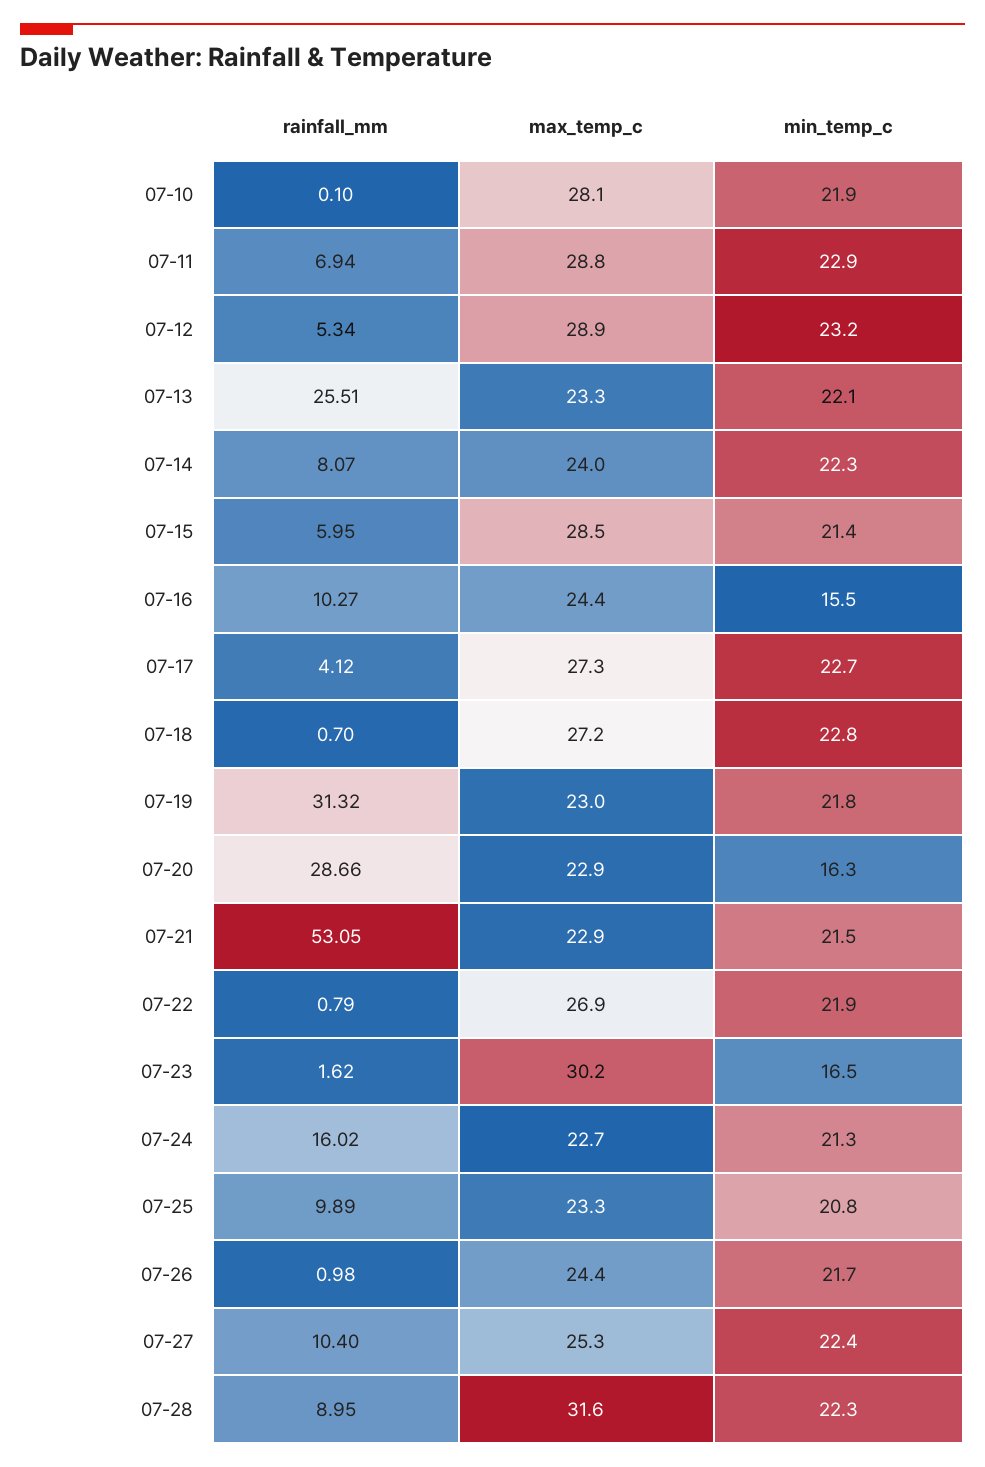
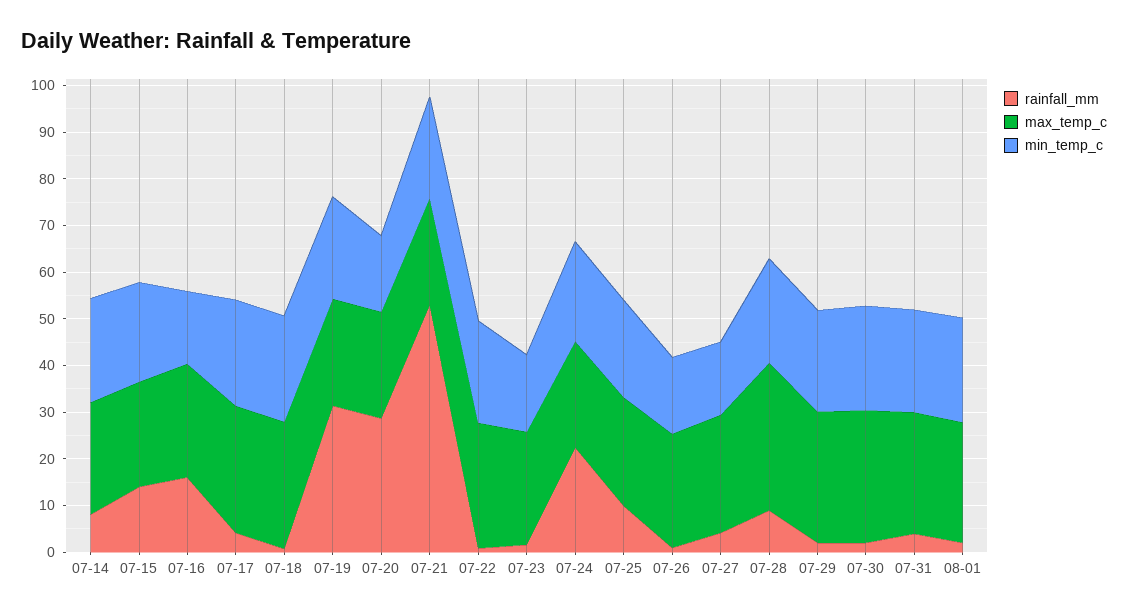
rainfall_mm, 07-10: 0.1 -> none
max_temp_c, 07-10: 28.1 -> none
min_temp_c, 07-10: 21.9 -> none
rainfall_mm, 07-11: 6.94 -> none
max_temp_c, 07-11: 28.8 -> none
min_temp_c, 07-11: 22.9 -> none
rainfall_mm, 07-12: 5.34 -> none
max_temp_c, 07-12: 28.9 -> none
min_temp_c, 07-12: 23.2 -> none
rainfall_mm, 07-13: 25.51 -> none
max_temp_c, 07-13: 23.3 -> none
min_temp_c, 07-13: 22.1 -> none
rainfall_mm, 07-15: 5.95 -> 14
max_temp_c, 07-15: 28.5 -> 22
rainfall_mm, 07-16: 10.27 -> 16
max_temp_c, 07-23: 30.2 -> 24
rainfall_mm, 07-24: 16.02 -> 22
min_temp_c, 07-26: 21.7 -> 16
rainfall_mm, 07-27: 10.4 -> 4
min_temp_c, 07-27: 22.4 -> 16
rainfall_mm, 07-29: none -> 2
max_temp_c, 07-29: none -> 28
min_temp_c, 07-29: none -> 22
rainfall_mm, 07-30: none -> 2
max_temp_c, 07-30: none -> 28
min_temp_c, 07-30: none -> 22
rainfall_mm, 07-31: none -> 4
max_temp_c, 07-31: none -> 26
min_temp_c, 07-31: none -> 22
rainfall_mm, 08-01: none -> 2
max_temp_c, 08-01: none -> 26
min_temp_c, 08-01: none -> 22

